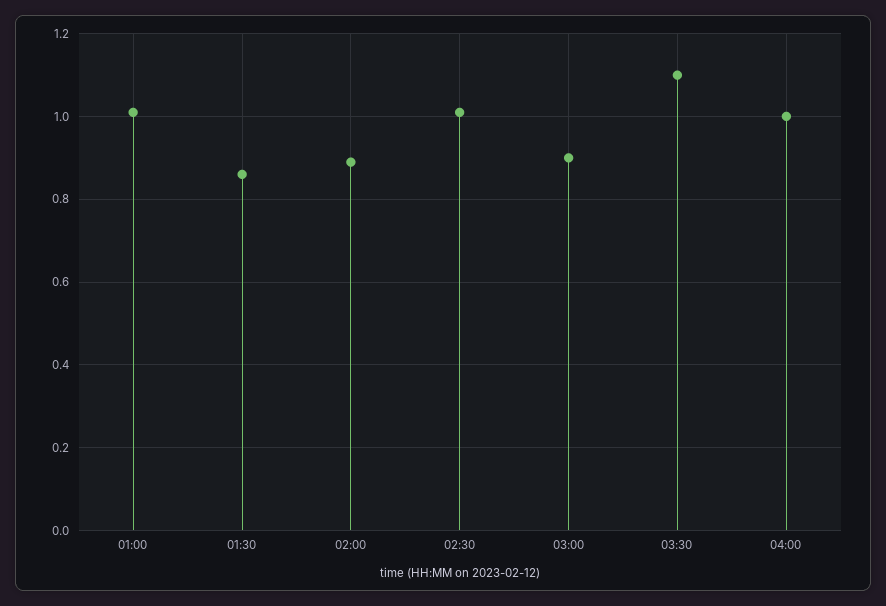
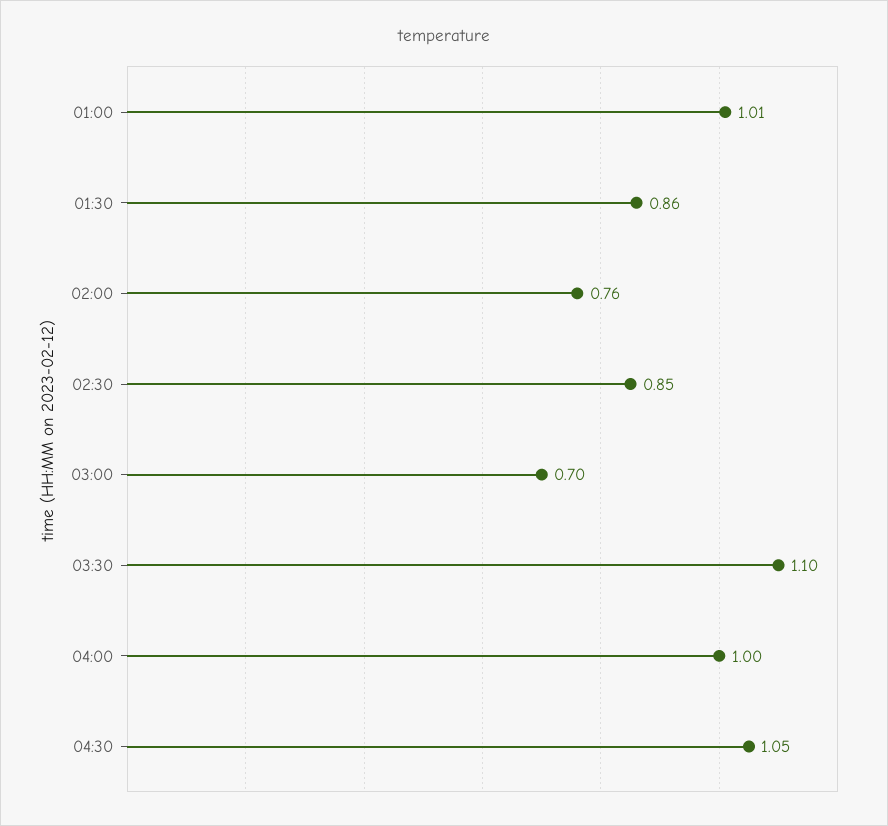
02:00: 0.9 -> 0.76
02:30: 1 -> 0.85
03:00: 0.9 -> 0.7
04:30: none -> 1.05

